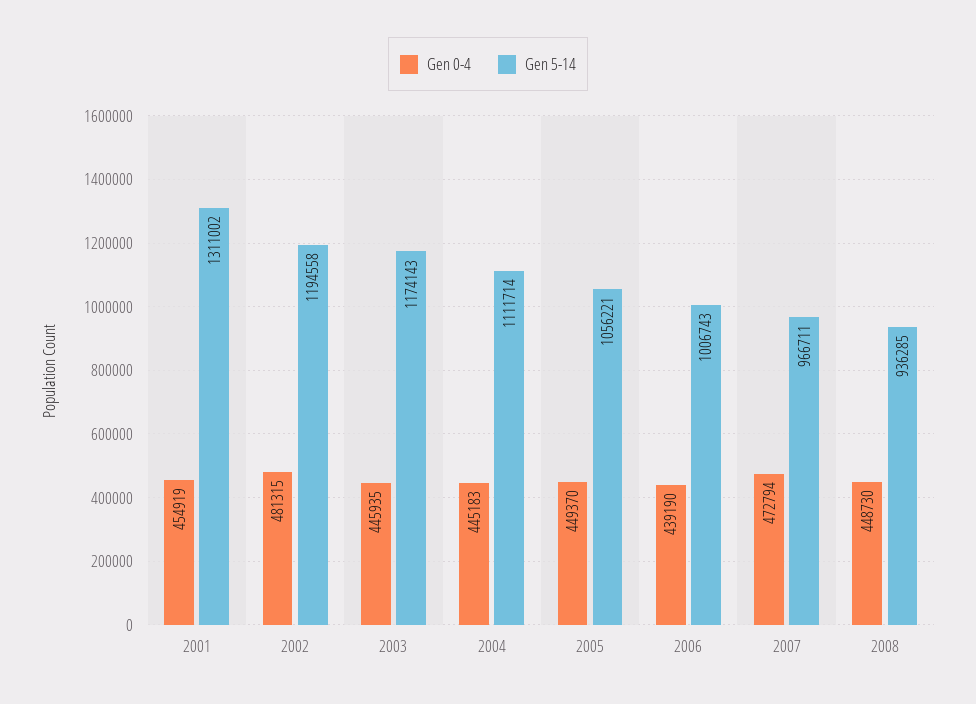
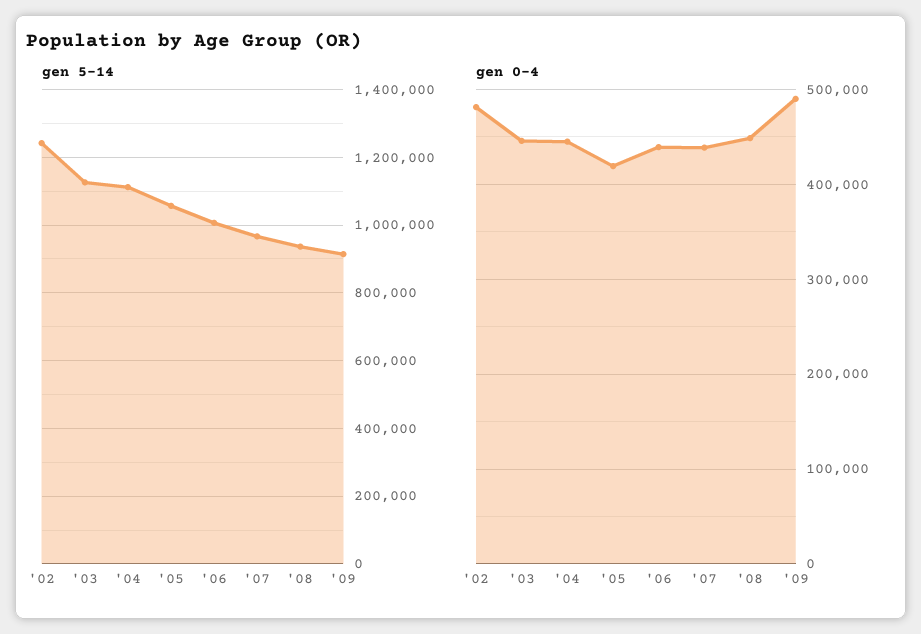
Gen 0-4, 2001: 454919 -> none
Gen 5-14, 2001: 1311002 -> none
Gen 5-14, 2002: 1194558 -> 1240000
Gen 5-14, 2003: 1174143 -> 1120000
Gen 0-4, 2005: 449370 -> 420000
Gen 0-4, 2007: 472794 -> 440000
Gen 5-14, '09: none -> 920000
Gen 0-4, '09: none -> 490000

